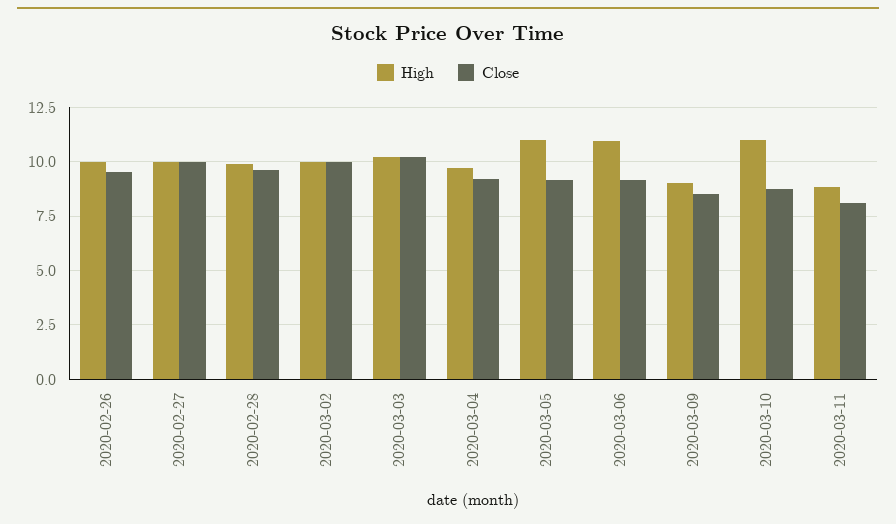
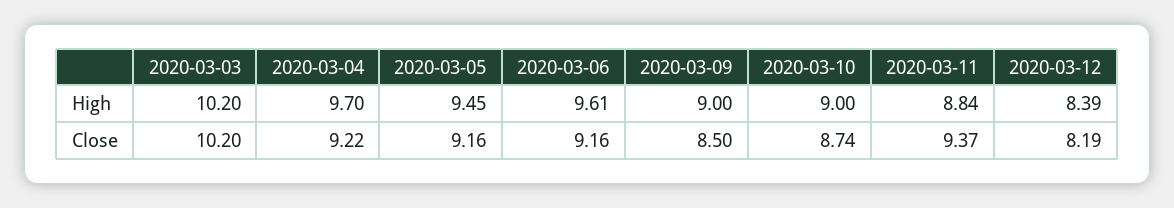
High, 2020-02-26: 10 -> none
Close, 2020-02-26: 9.5 -> none
High, 2020-02-27: 10 -> none
Close, 2020-02-27: 10 -> none
High, 2020-02-28: 10 -> none
Close, 2020-02-28: 9.5 -> none
High, 2020-03-02: 10 -> none
Close, 2020-03-02: 10 -> none
High, 2020-03-05: 11 -> 9.45
High, 2020-03-06: 11 -> 9.61
High, 2020-03-10: 11 -> 9
Close, 2020-03-11: 8 -> 9.37
High, 2020-03-12: none -> 8.39
Close, 2020-03-12: none -> 8.19

